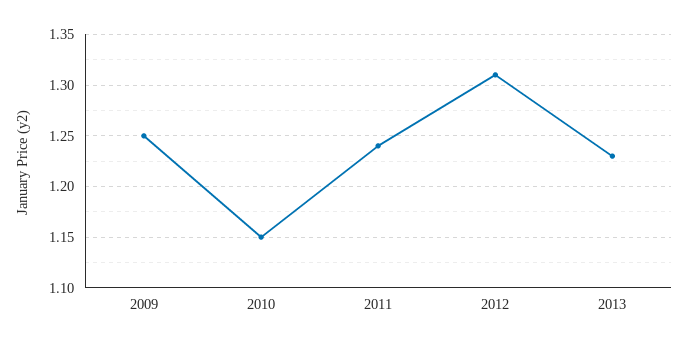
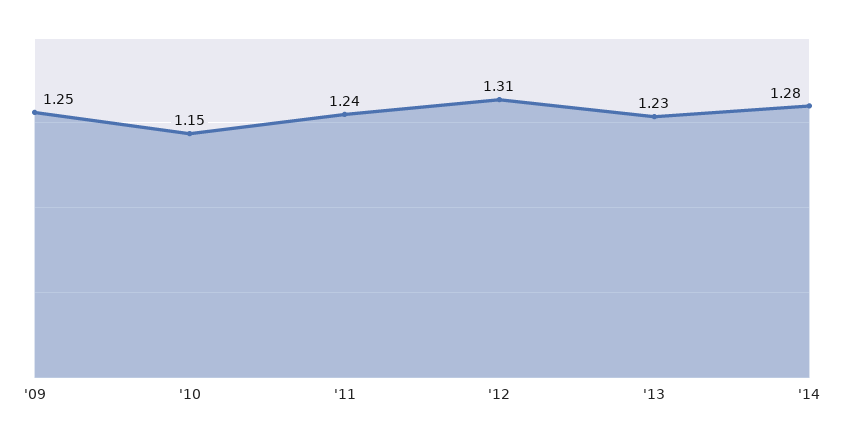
'14: none -> 1.28

